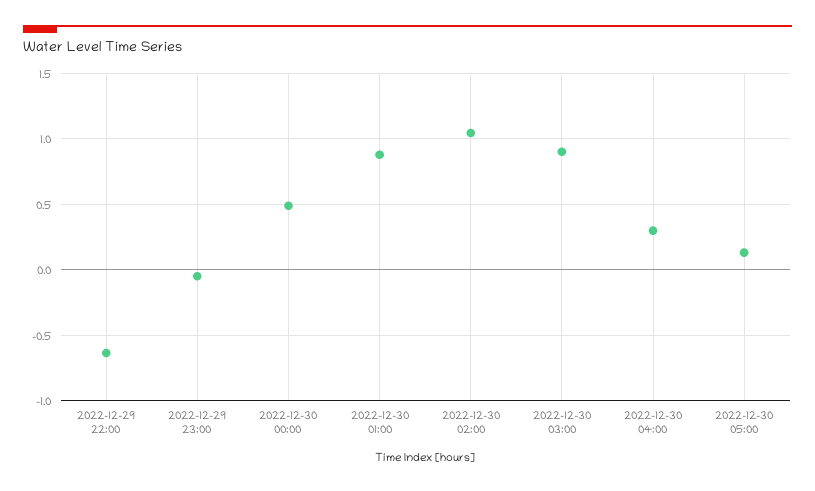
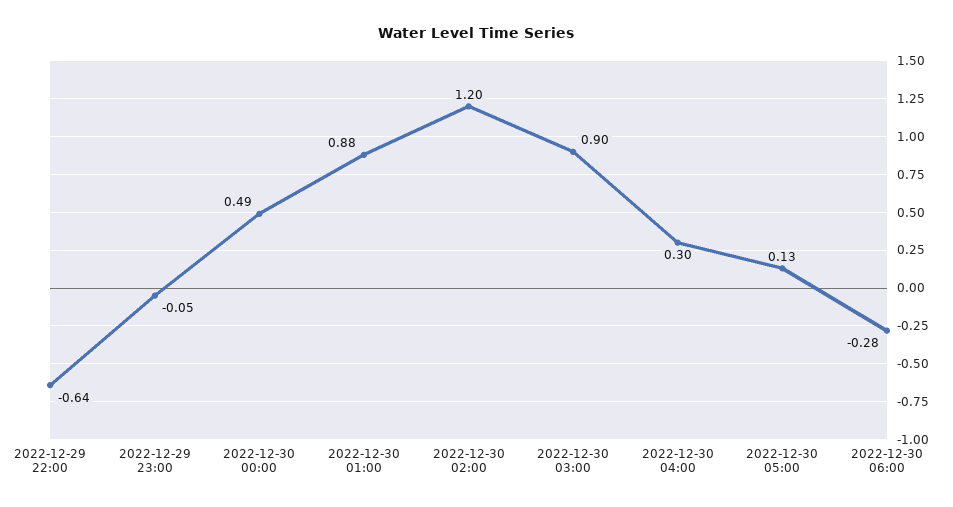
2022-12-30 02:00: 1.05 -> 1.2
2022-12-30 06:00: none -> -0.28

